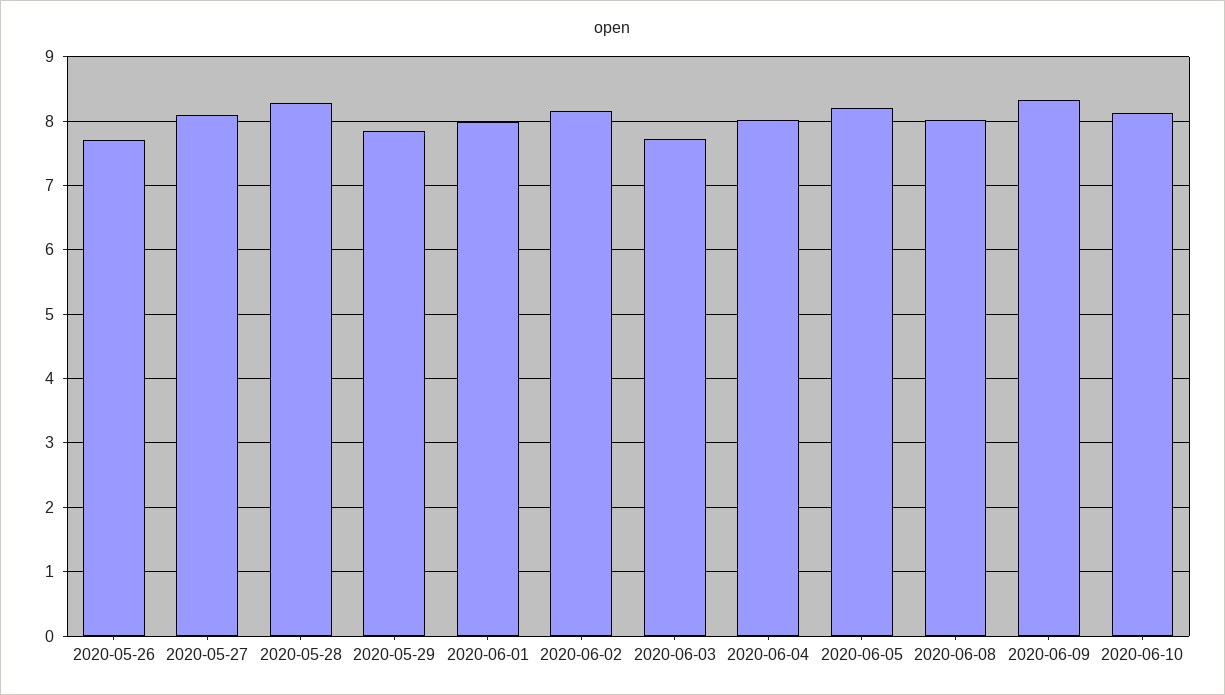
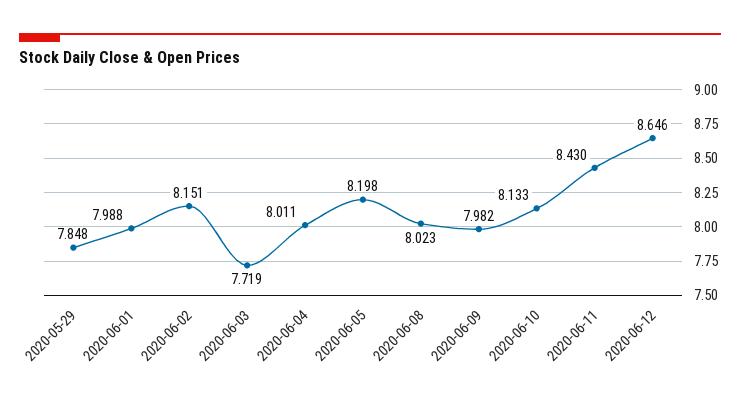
2020-05-26: 7.7 -> none
2020-05-27: 8.1 -> none
2020-05-28: 8.3 -> none
2020-06-09: 8.3 -> 7.982
2020-06-11: none -> 8.43
2020-06-12: none -> 8.646

